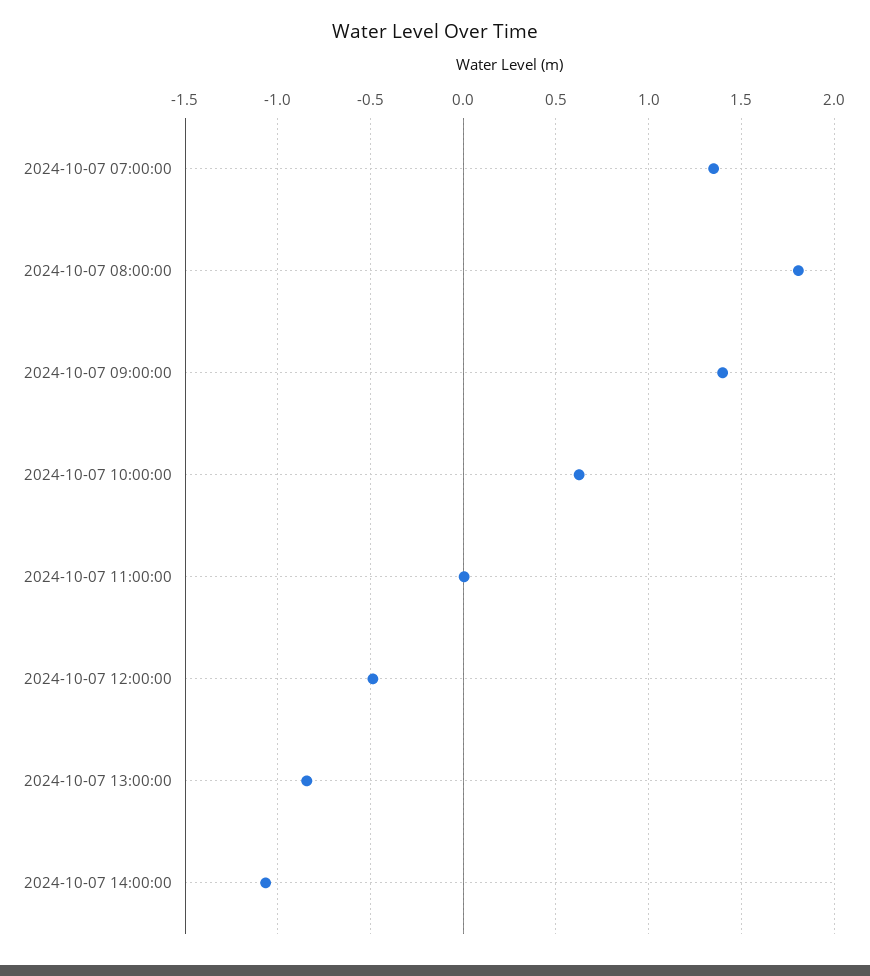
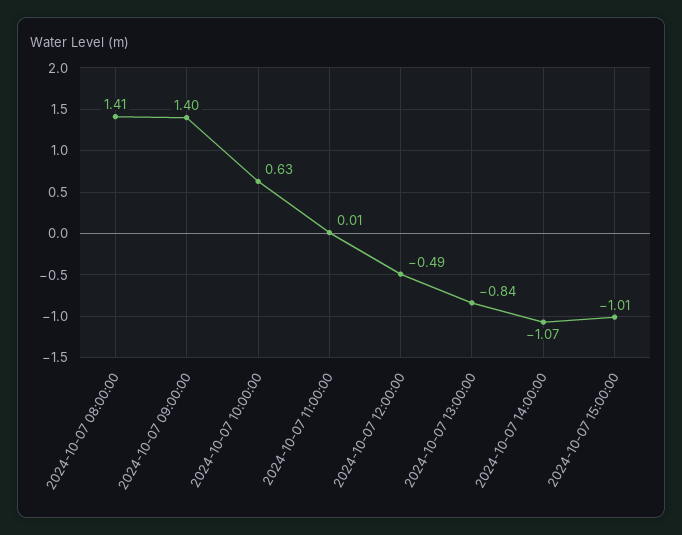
2024-10-07 07:00:00: 1.35 -> none
2024-10-07 08:00:00: 1.8 -> 1.41
2024-10-07 15:00:00: none -> -1.01

